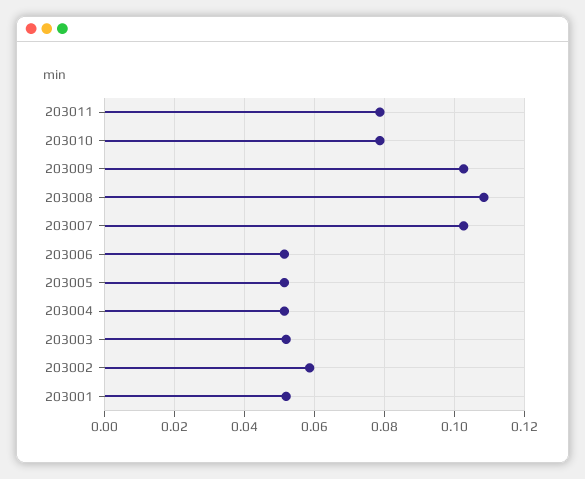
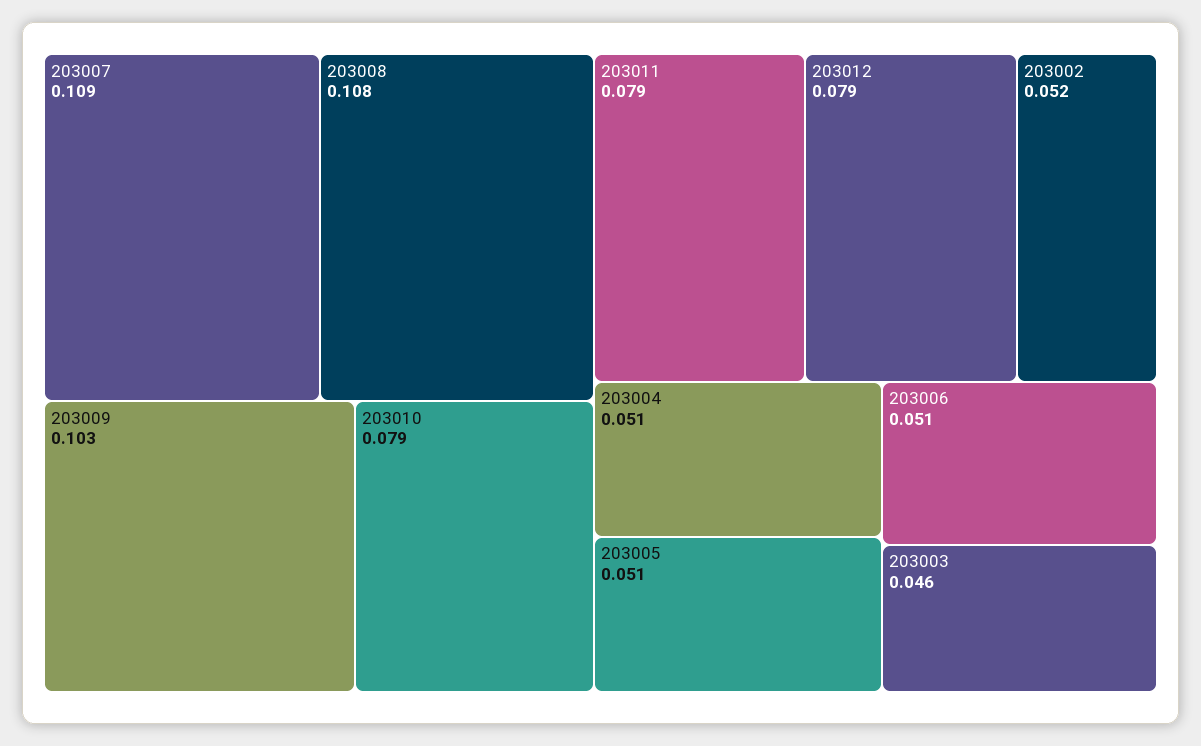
203007: 0.102 -> 0.109
203003: 0.052 -> 0.046
203002: 0.058 -> 0.052
203001: 0.052 -> none
203012: none -> 0.079

